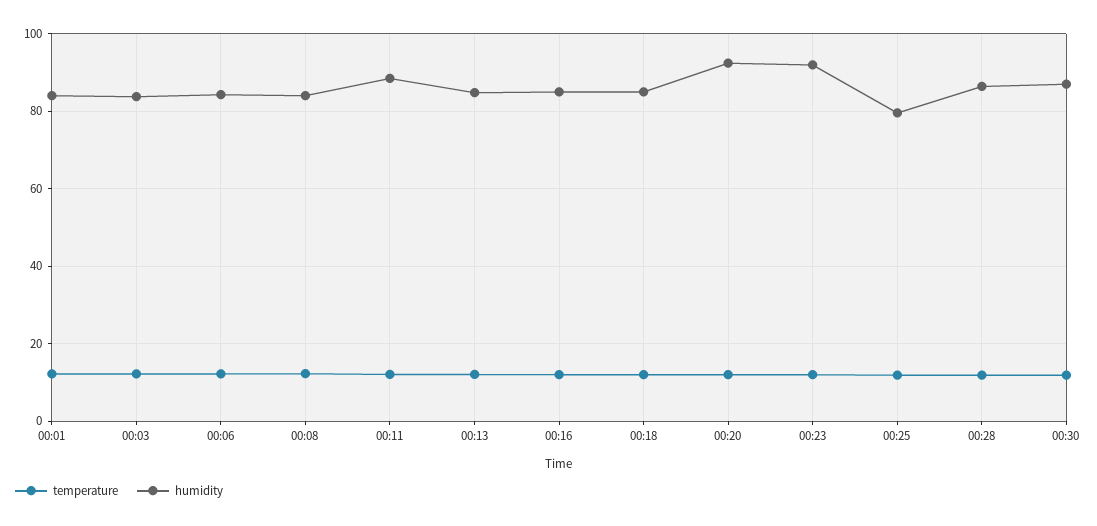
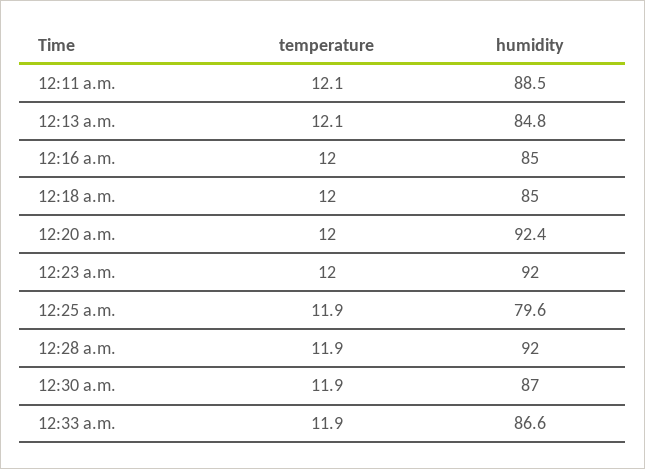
temperature, 00:01: 12 -> none
humidity, 00:01: 84 -> none
temperature, 00:03: 12 -> none
humidity, 00:03: 84 -> none
temperature, 00:06: 12 -> none
humidity, 00:06: 84 -> none
temperature, 00:08: 12 -> none
humidity, 00:08: 84 -> none
humidity, 00:28: 86 -> 92
temperature, 12:33 a.m.: none -> 11.9
humidity, 12:33 a.m.: none -> 86.6

